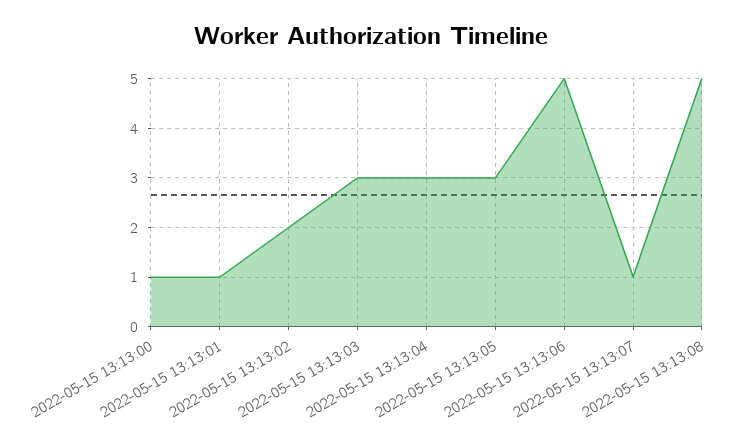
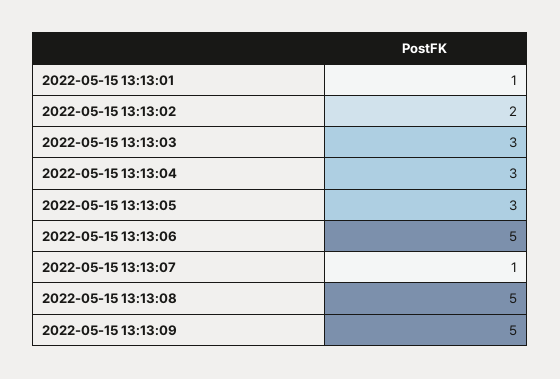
2022-05-15 13:13:00: 1 -> none
2022-05-15 13:13:09: none -> 5

